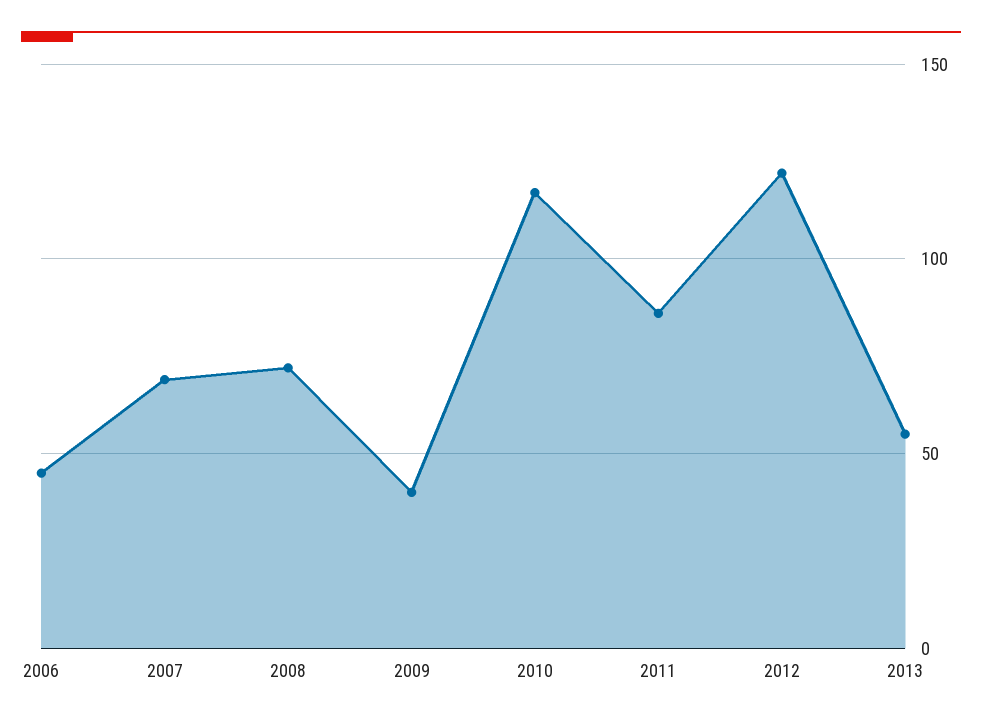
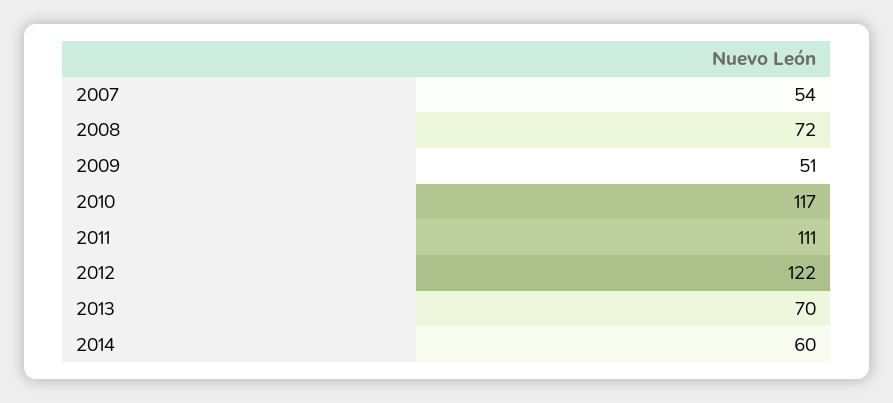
2006: 45 -> none
2007: 70 -> 54
2009: 40 -> 51
2011: 85 -> 111
2013: 55 -> 70
2014: none -> 60

